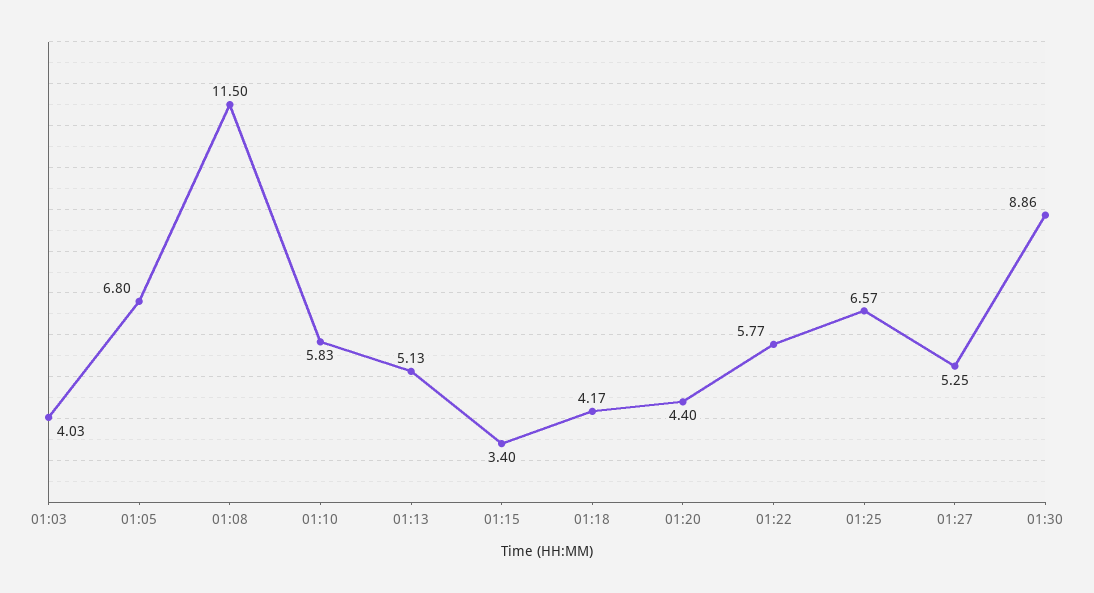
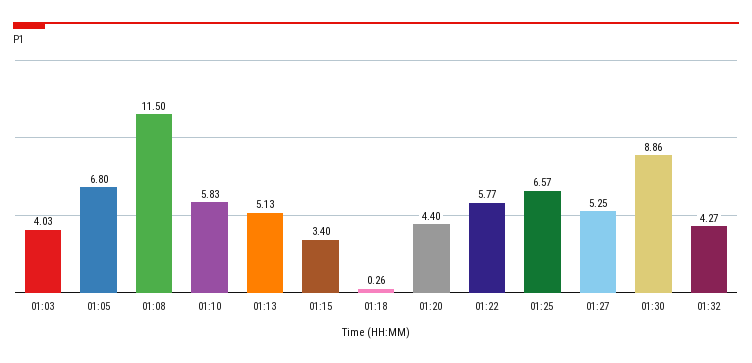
01:18: 4.17 -> 0.26
01:32: none -> 4.27

